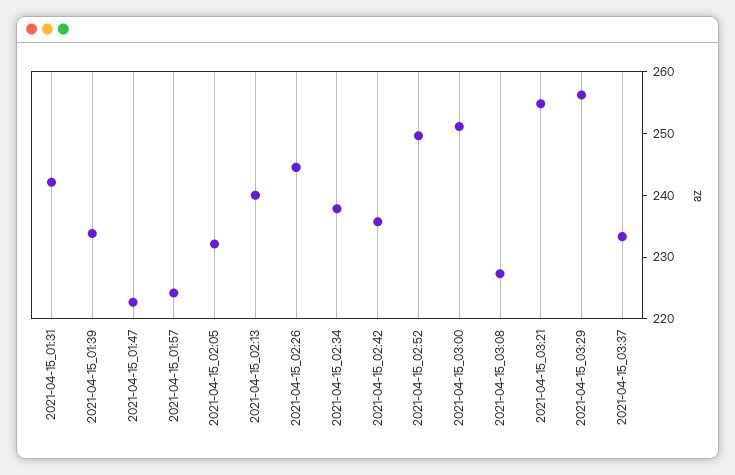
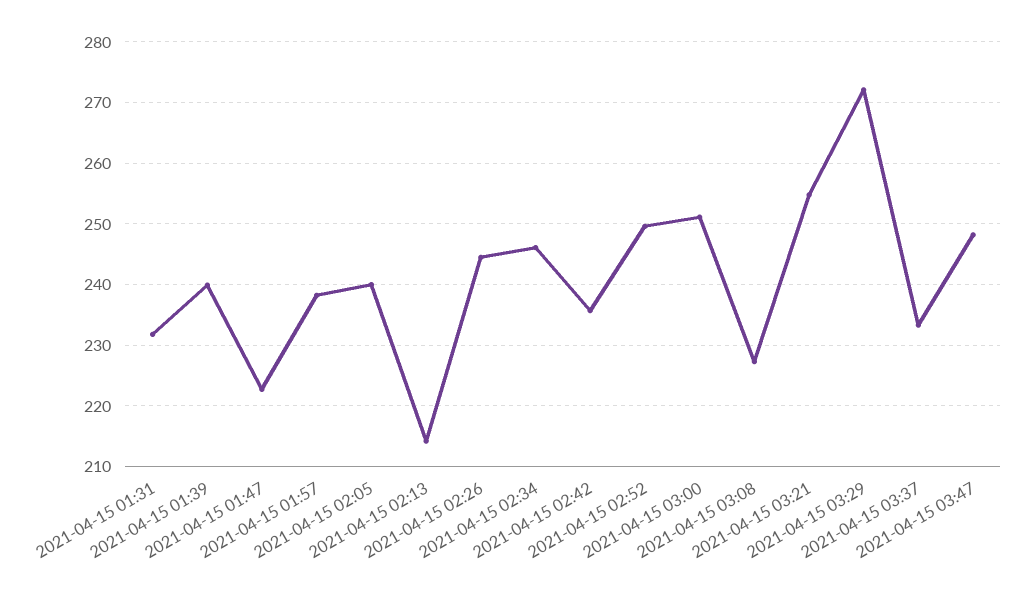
2021-04-15_01:31: 242 -> 232
2021-04-15_01:39: 234 -> 240
2021-04-15_01:57: 224 -> 238
2021-04-15_02:05: 232 -> 240
2021-04-15_02:13: 240 -> 214
2021-04-15_02:34: 238 -> 246
2021-04-15_03:29: 256 -> 272
2021-04-15 03:47: none -> 248

